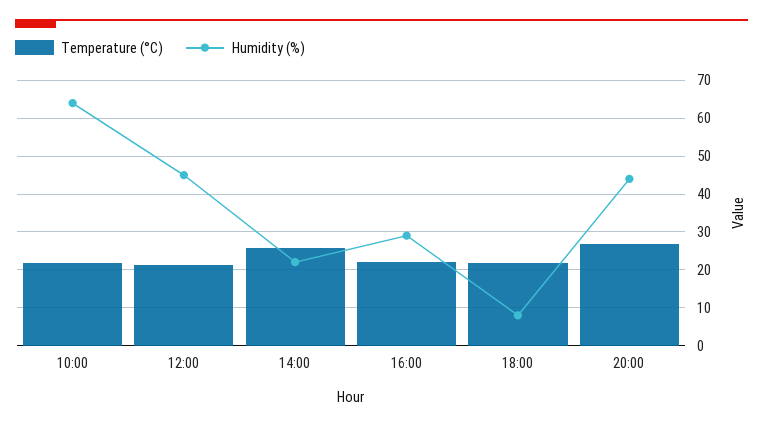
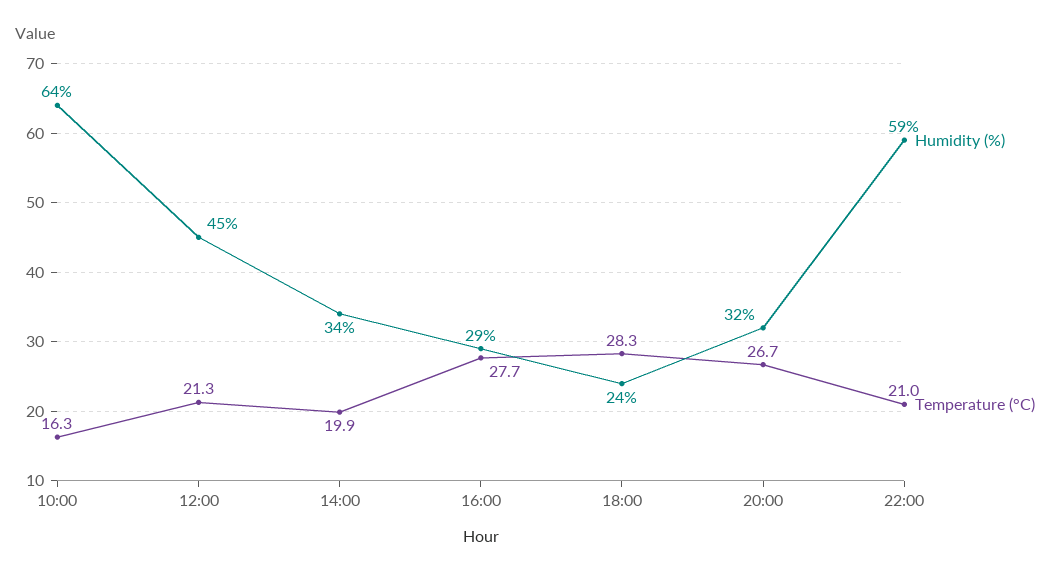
Temperature (°C), 10:00: 22 -> 16.3
Temperature (°C), 14:00: 26 -> 19.9
Humidity (%), 14:00: 22 -> 34
Temperature (°C), 16:00: 22 -> 27.7
Temperature (°C), 18:00: 22 -> 28.3
Humidity (%), 18:00: 8 -> 24
Humidity (%), 20:00: 44 -> 32
Humidity (%), 22:00: none -> 59
Temperature (°C), 22:00: none -> 21

